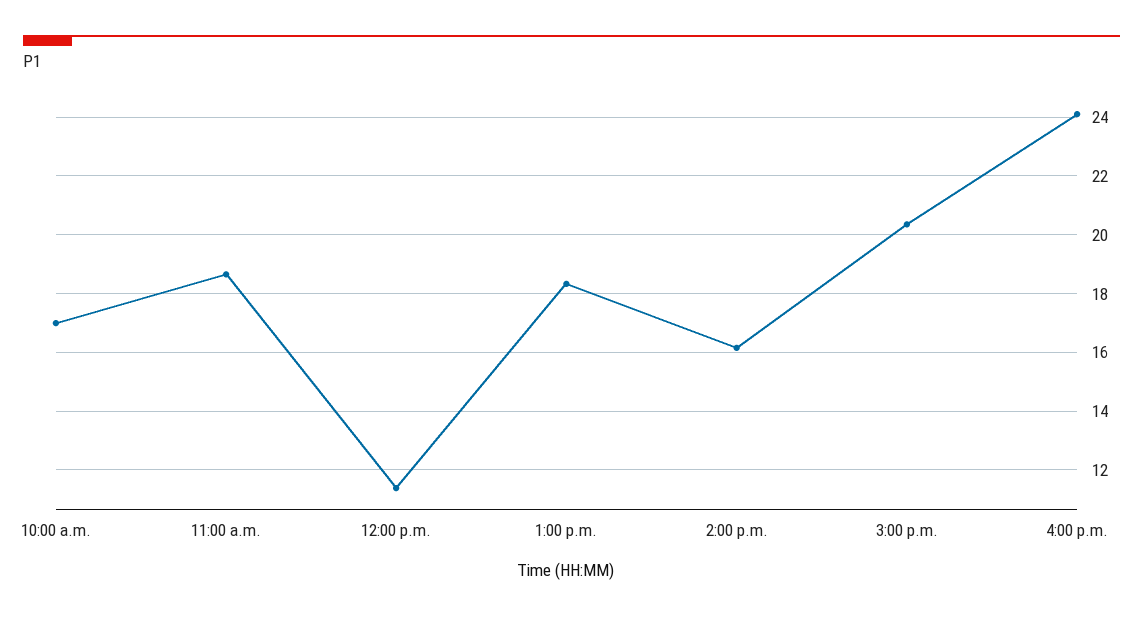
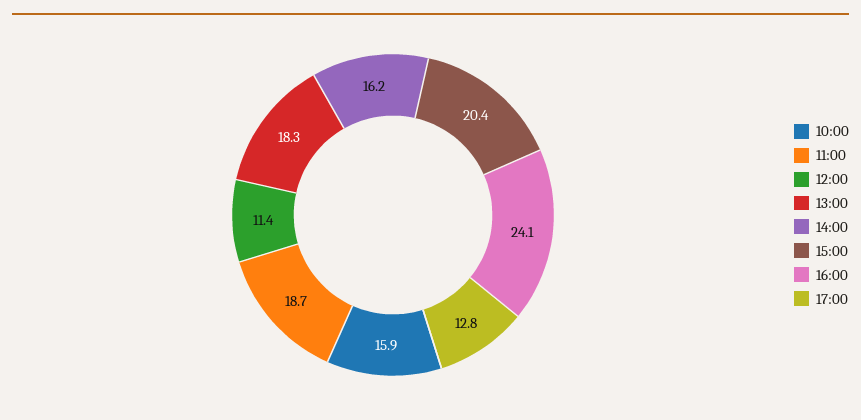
10:00 a.m.: 17 -> 15.9
17:00: none -> 12.8

